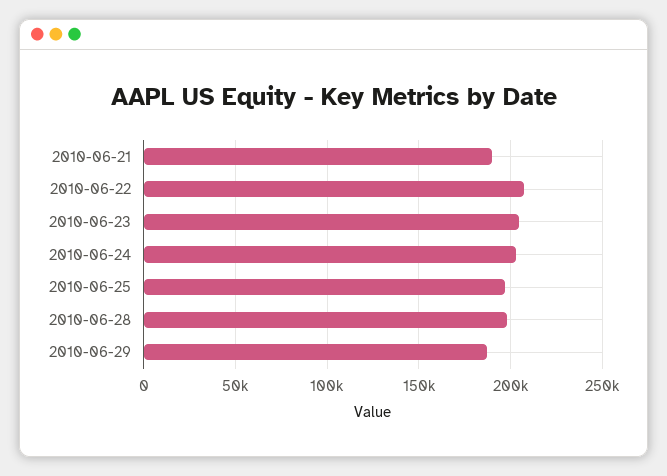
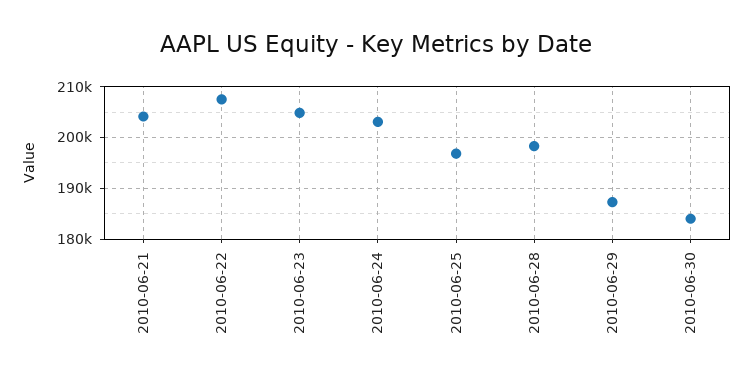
2010-06-21: 190000 -> 204000
2010-06-30: none -> 184000

